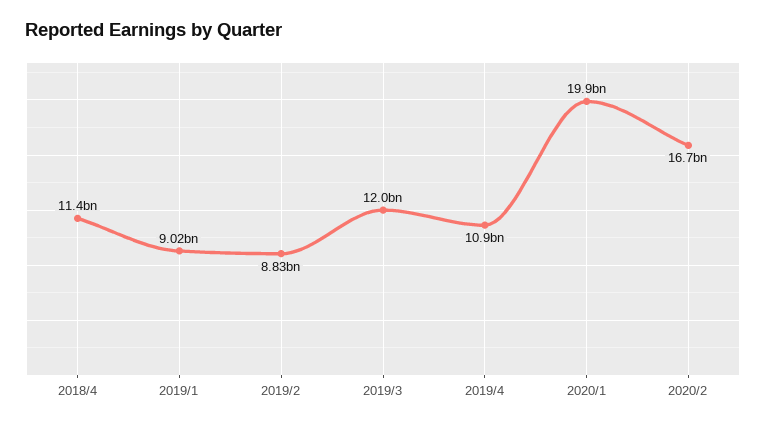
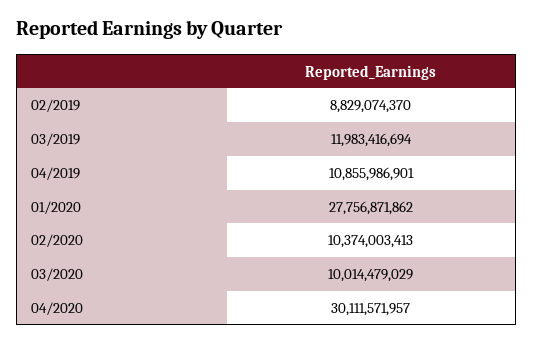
2018/4: 11400000000 -> none
2019/1: 9020000000 -> none
2020/1: 19900000000 -> 27756871862
2020/2: 16700000000 -> 10374003413
03/2020: none -> 10014479029
04/2020: none -> 30111571957

